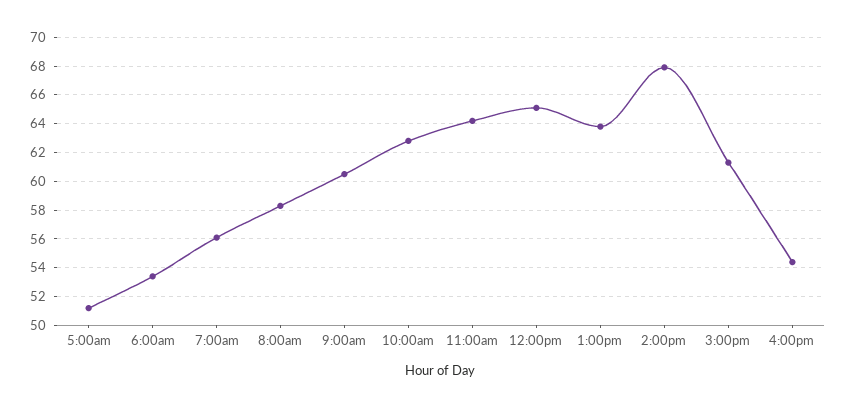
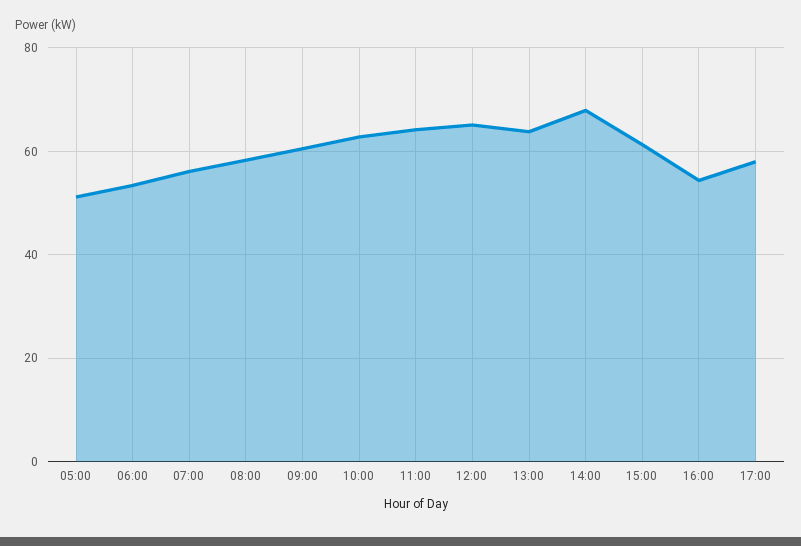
17:00: none -> 58

